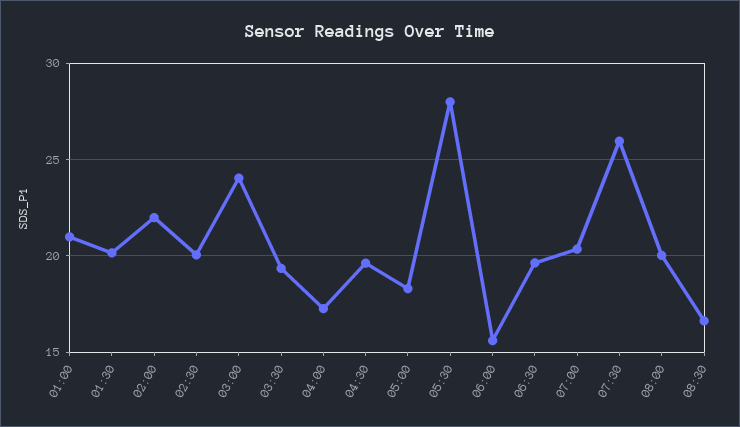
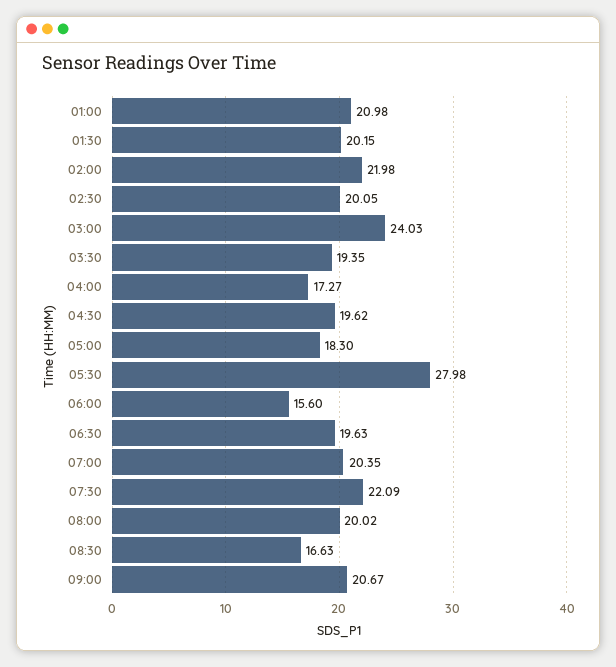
07:30: 26 -> 22.09
09:00: none -> 20.67

